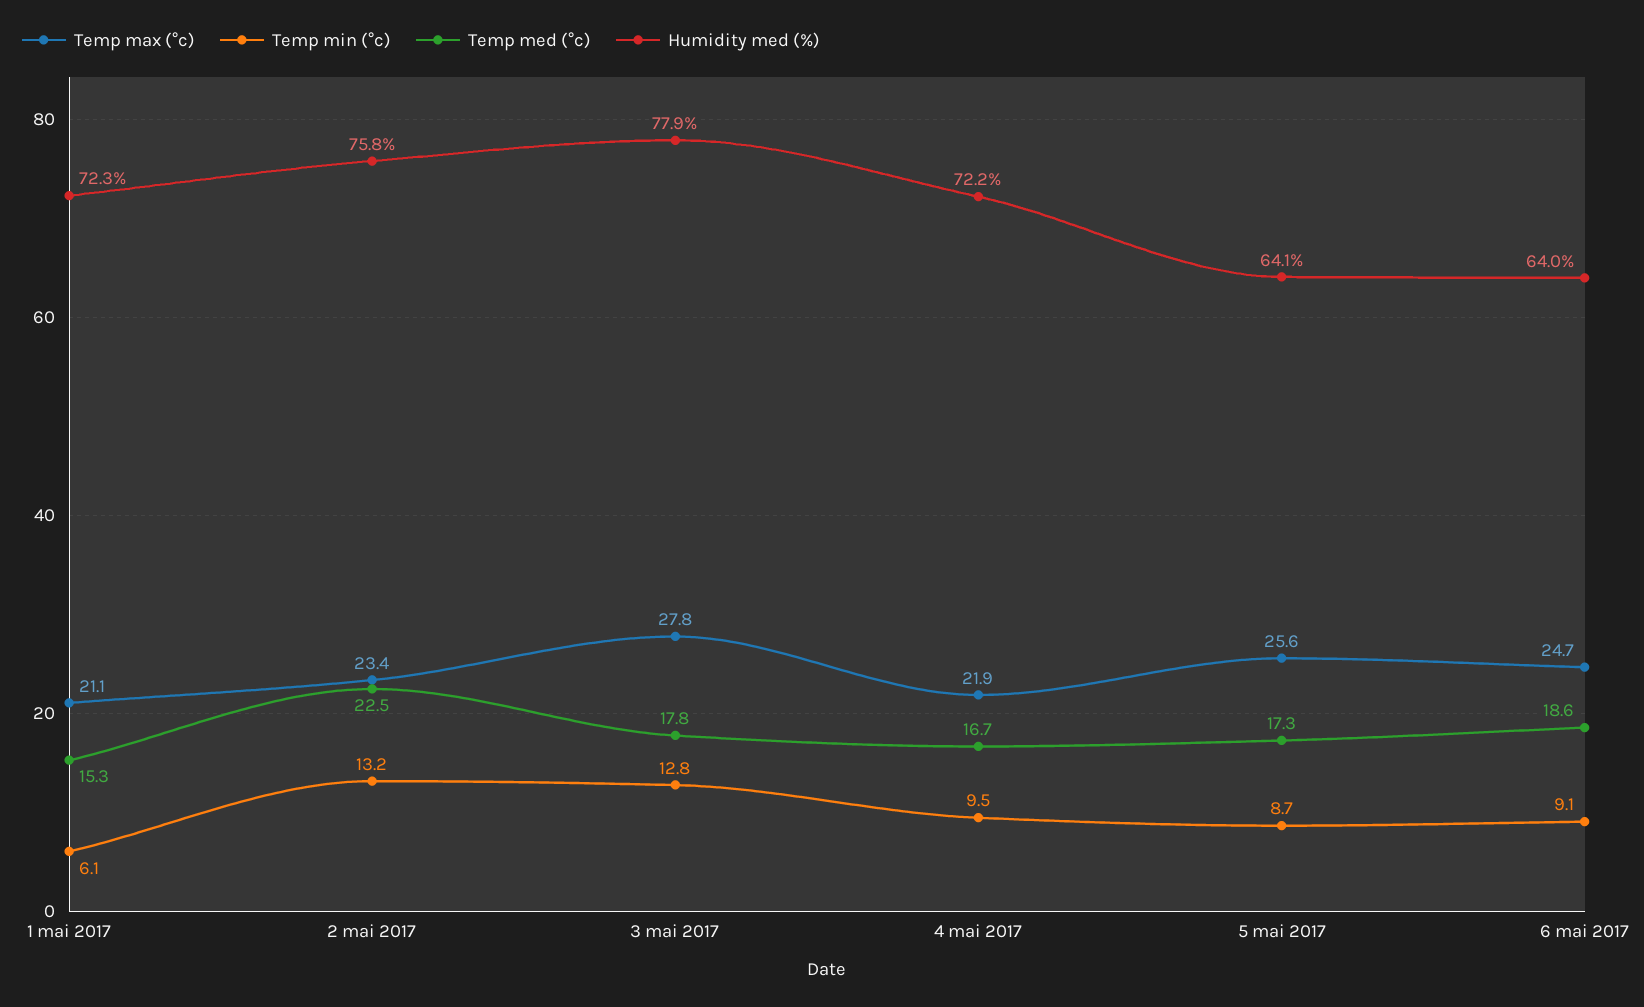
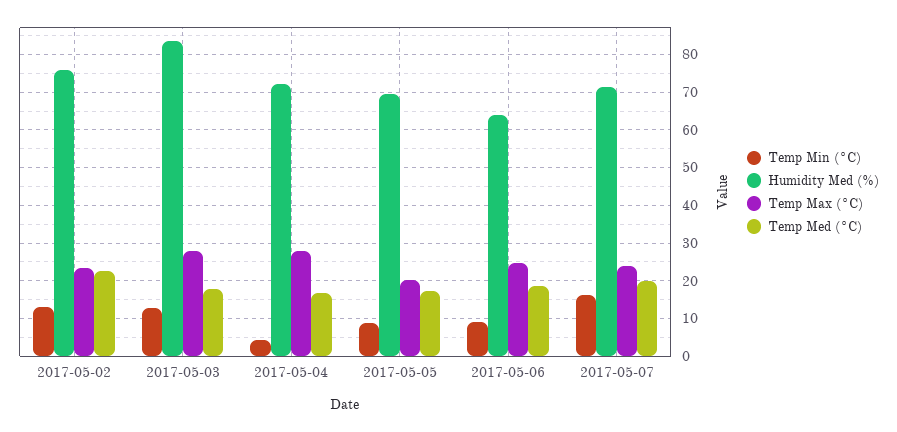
Temp max (°c), 1 mai 2017: 21.1 -> none
Temp min (°c), 1 mai 2017: 6.1 -> none
Temp med (°c), 1 mai 2017: 15.3 -> none
Humidity med (%), 1 mai 2017: 72.3 -> none
Humidity med (%), 3 mai 2017: 77.9 -> 84
Temp max (°c), 4 mai 2017: 21.9 -> 28
Temp min (°c), 4 mai 2017: 9.5 -> 4
Temp max (°c), 5 mai 2017: 25.6 -> 20
Humidity med (%), 5 mai 2017: 64.1 -> 70
Temp min (°c), 2017-05-07: none -> 16
Humidity med (%), 2017-05-07: none -> 72
Temp max (°c), 2017-05-07: none -> 24
Temp med (°c), 2017-05-07: none -> 20

